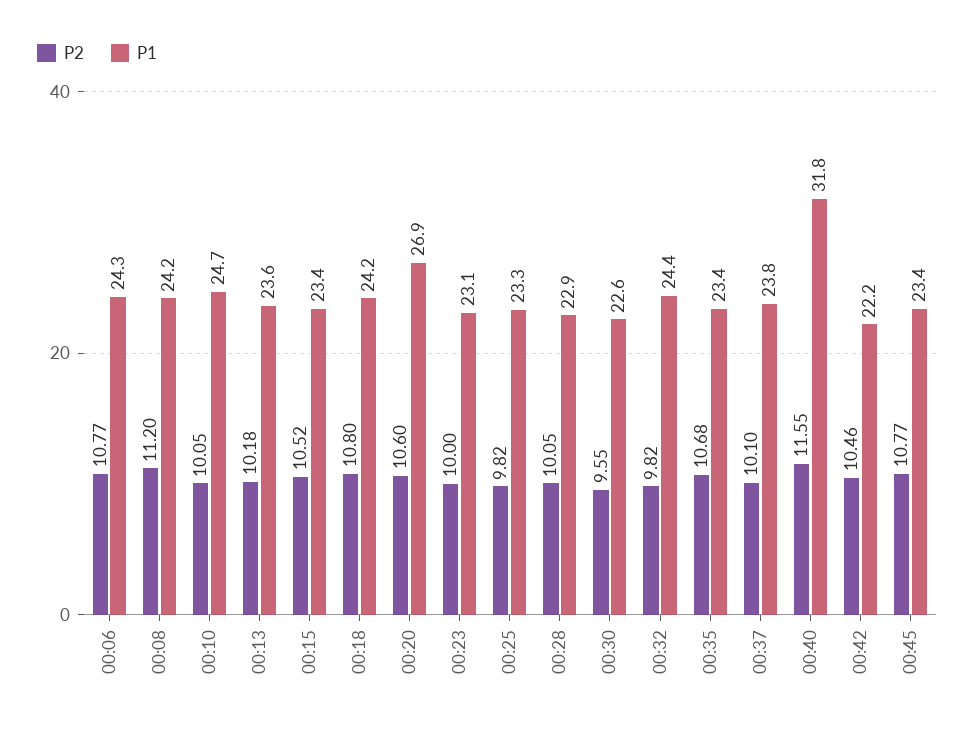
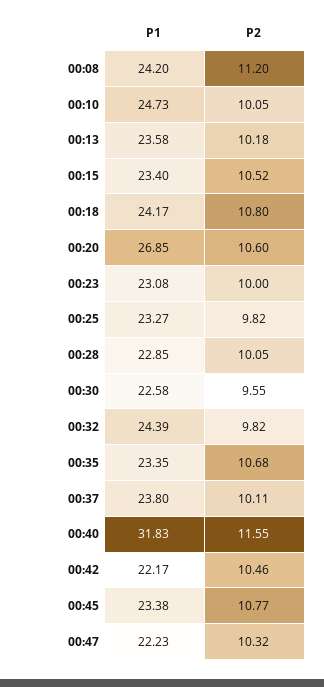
P2, 00:06: 10.77 -> none
P1, 00:06: 24.3 -> none
P2, 00:37: 10.1 -> 10.11
P1, 00:47: none -> 22.23
P2, 00:47: none -> 10.32

